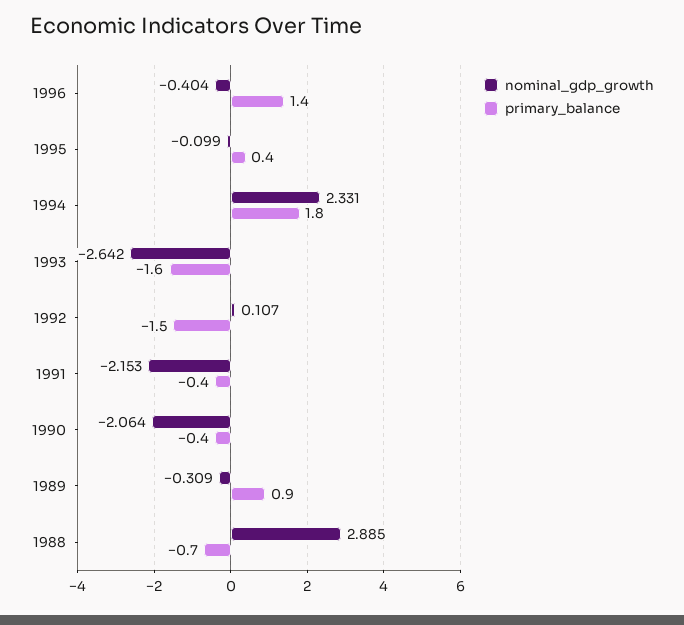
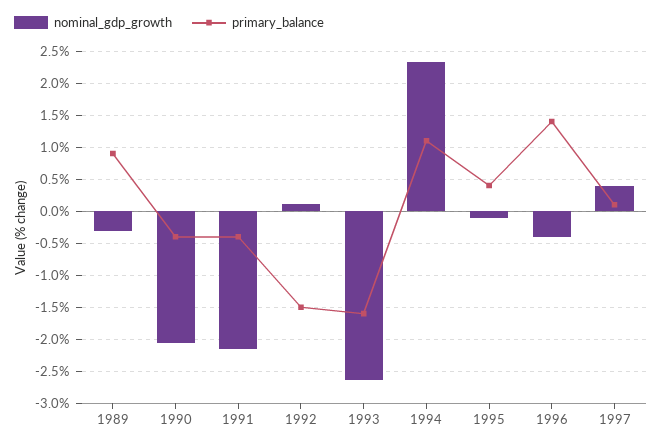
primary_balance, 1994: 1.8 -> 1.1
nominal_gdp_growth, 1988: 2.885 -> none
primary_balance, 1988: -0.7 -> none
nominal_gdp_growth, 1997: none -> 0.4
primary_balance, 1997: none -> 0.1

